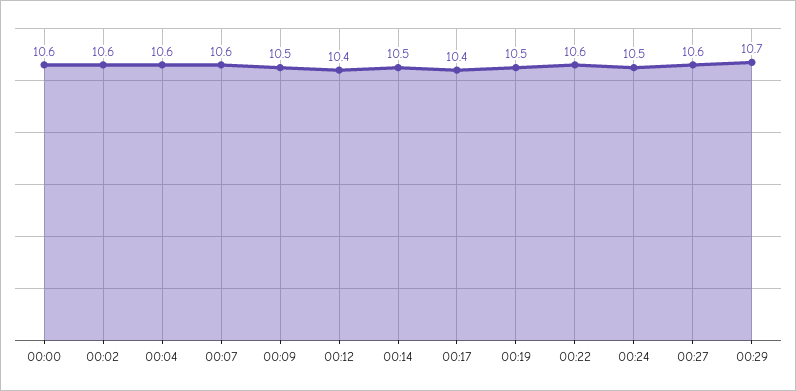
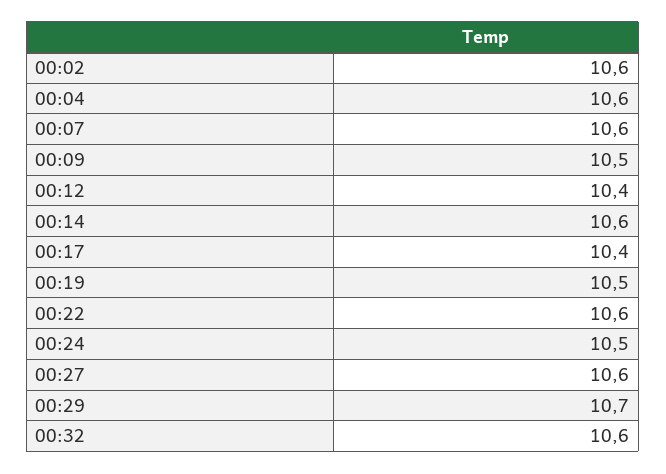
00:00: 10.6 -> none
00:14: 10.5 -> 10.6
00:32: none -> 10.6

